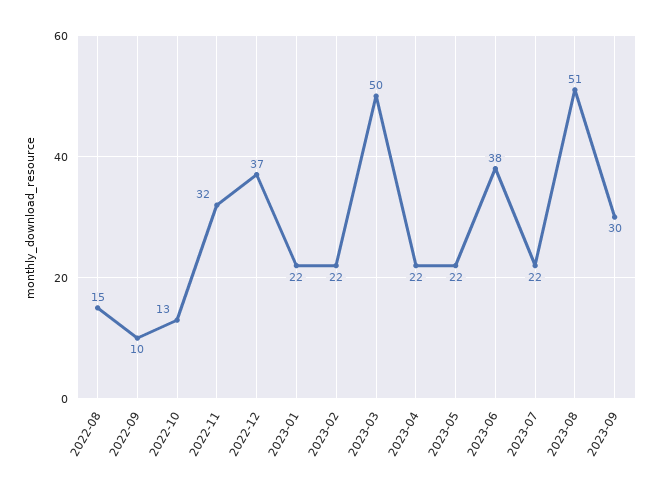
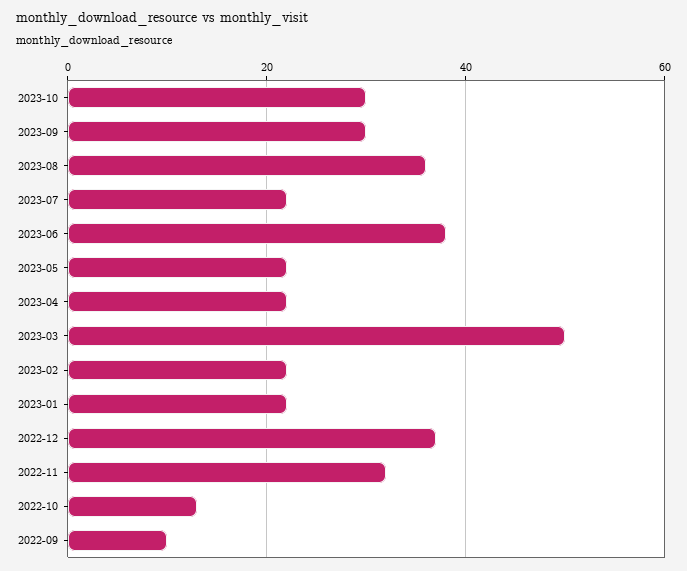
2022-08: 15 -> none
2023-08: 51 -> 35
2023-10: none -> 30

